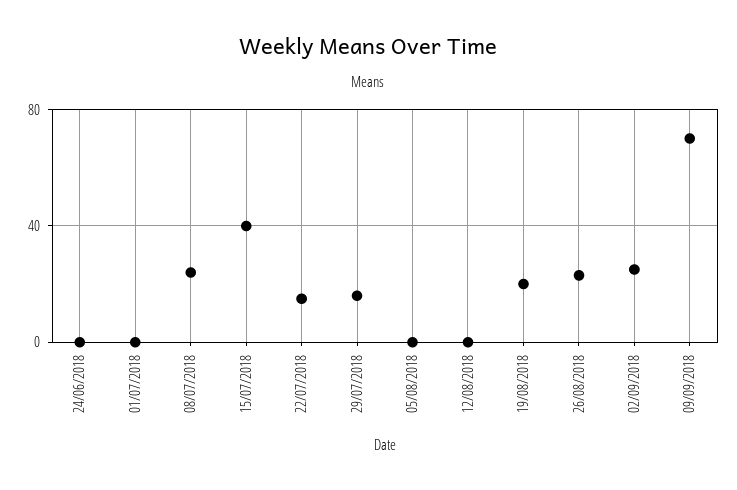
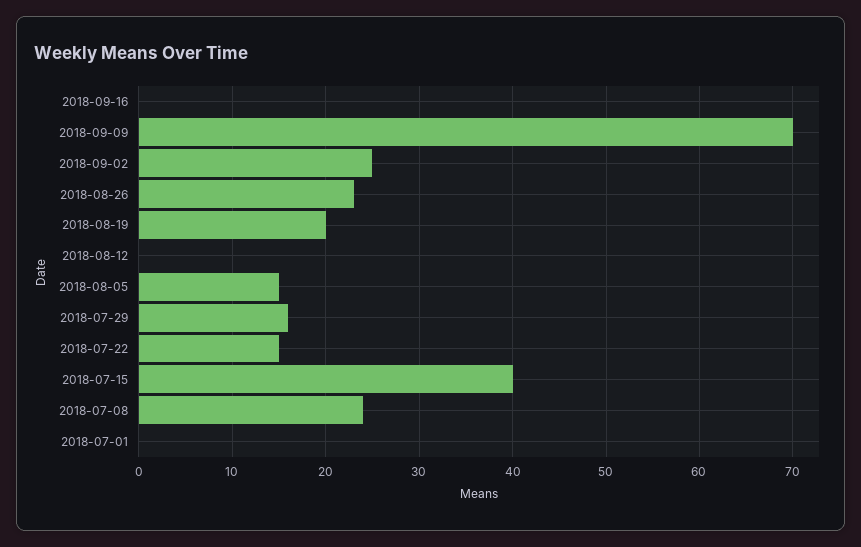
24/06/2018: 0 -> none
05/08/2018: 0 -> 15
2018-09-16: none -> 0

